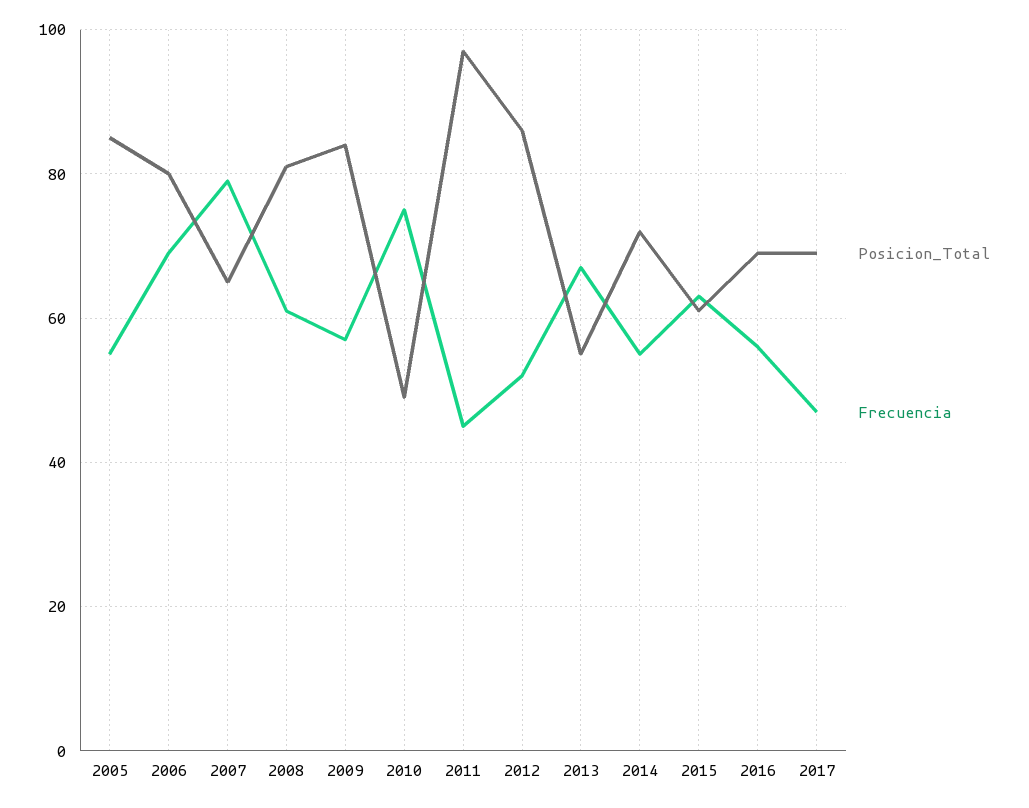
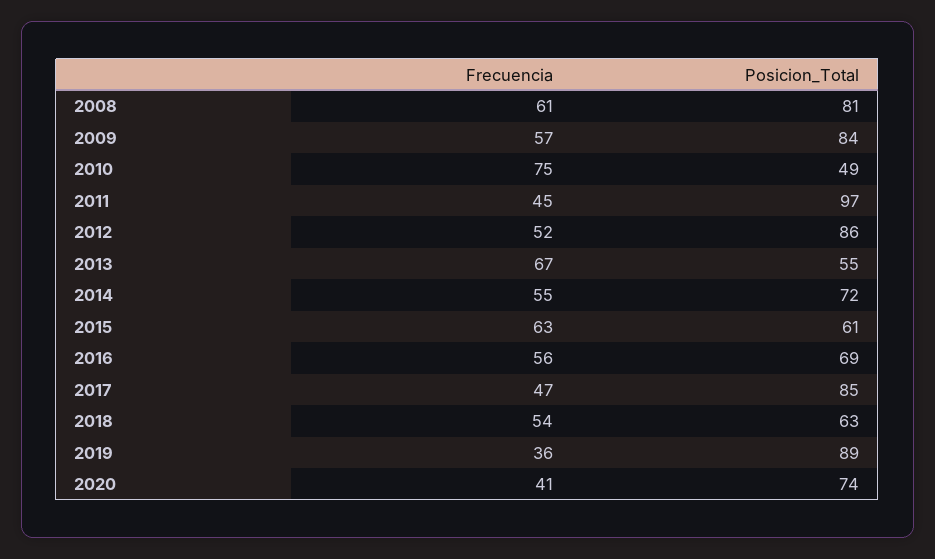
Posicion_Total, 2005: 85 -> none
Frecuencia, 2005: 55 -> none
Posicion_Total, 2006: 80 -> none
Frecuencia, 2006: 70 -> none
Posicion_Total, 2007: 65 -> none
Frecuencia, 2007: 80 -> none
Posicion_Total, 2017: 70 -> 85
Frecuencia, 2018: none -> 54
Posicion_Total, 2018: none -> 63
Frecuencia, 2019: none -> 36
Posicion_Total, 2019: none -> 89
Frecuencia, 2020: none -> 41
Posicion_Total, 2020: none -> 74

